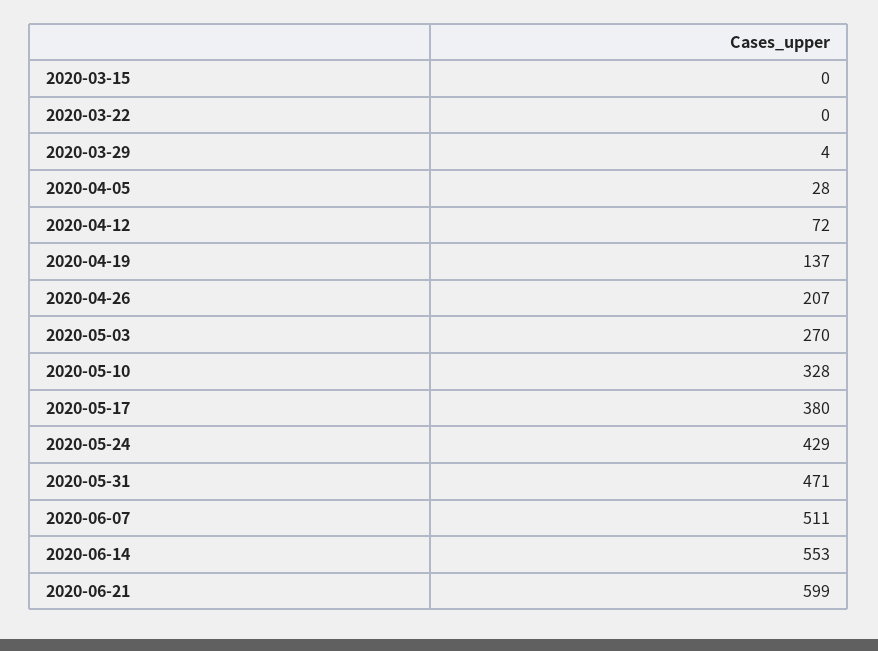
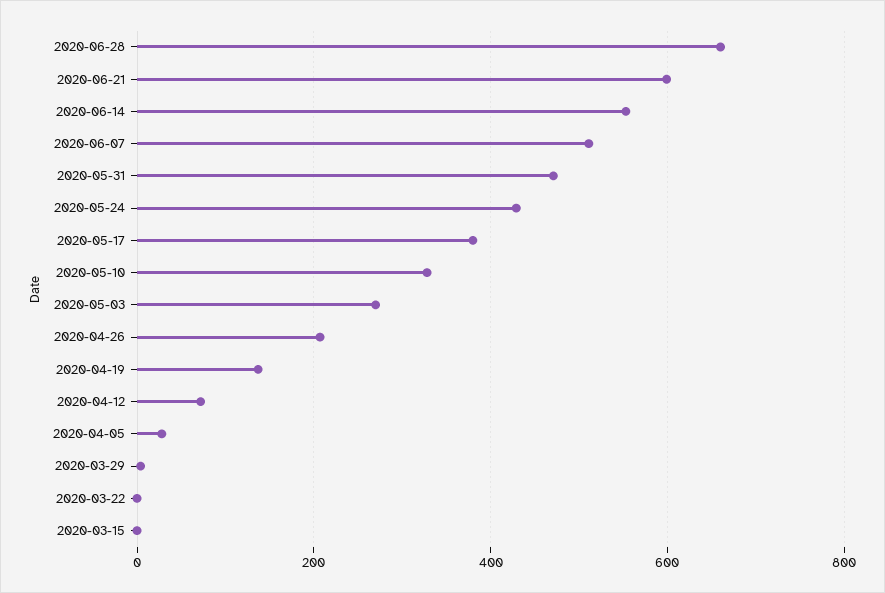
2020-06-28: none -> 660

